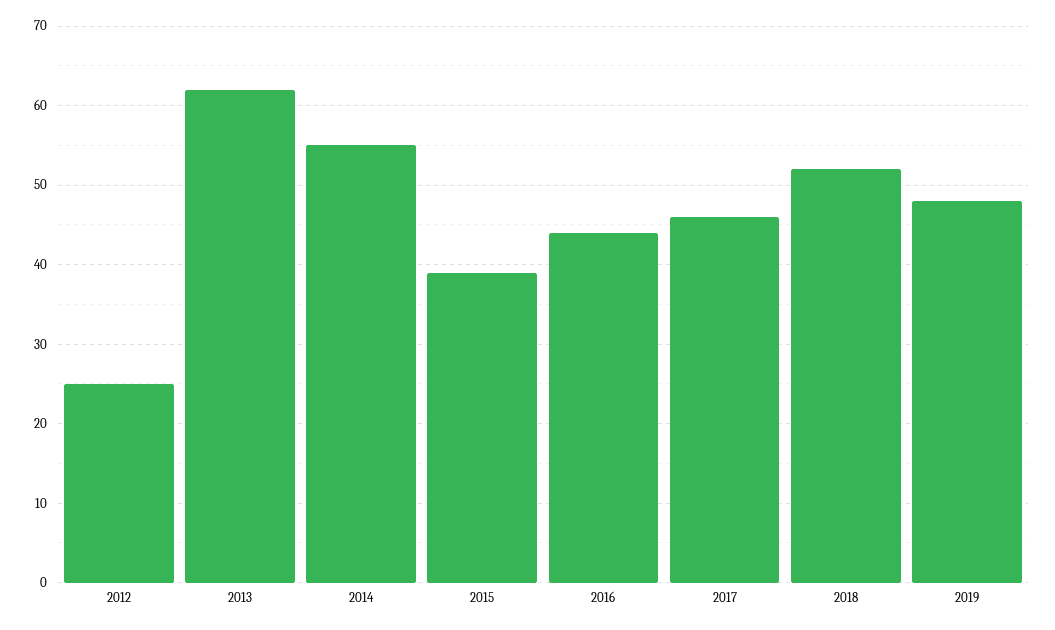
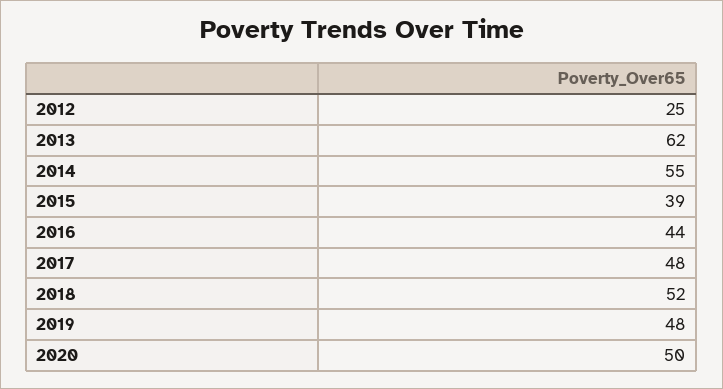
2017: 46 -> 48
2020: none -> 50

